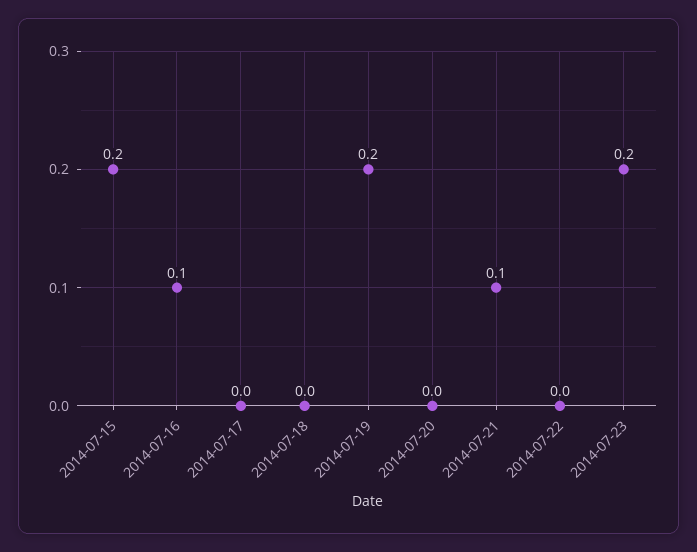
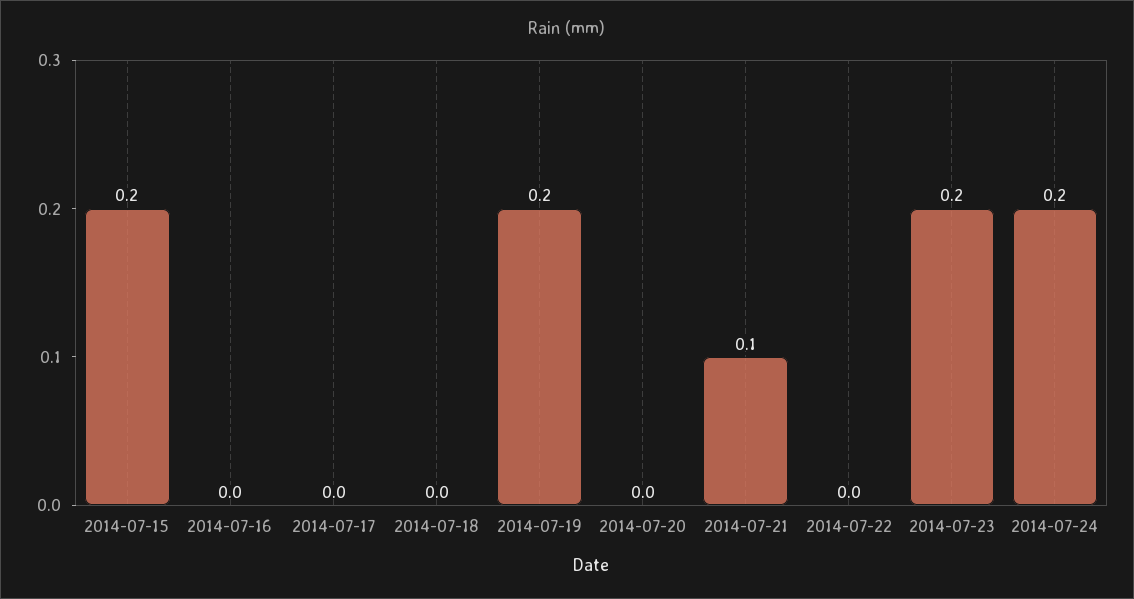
2014-07-16: 0.1 -> 0
2014-07-24: none -> 0.2

